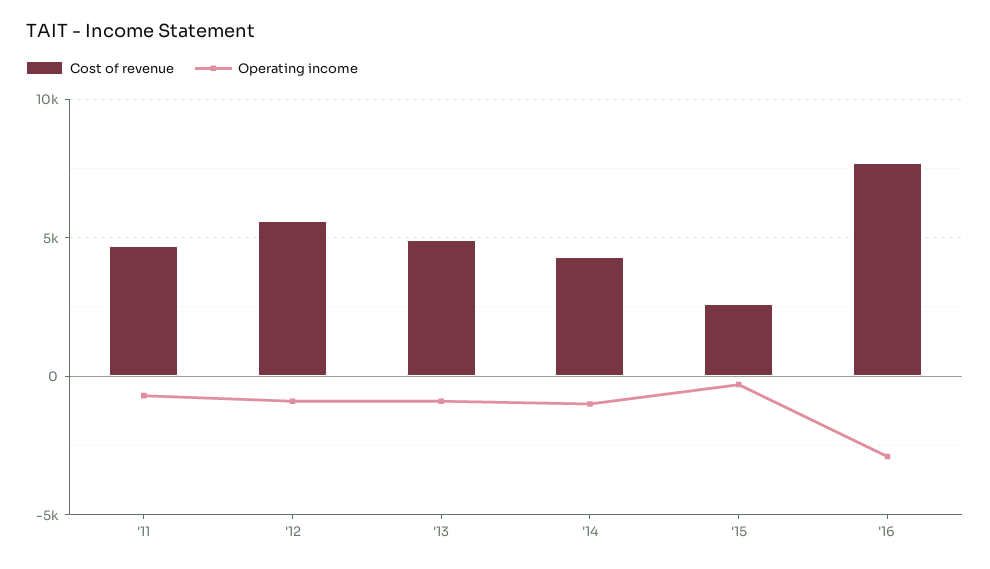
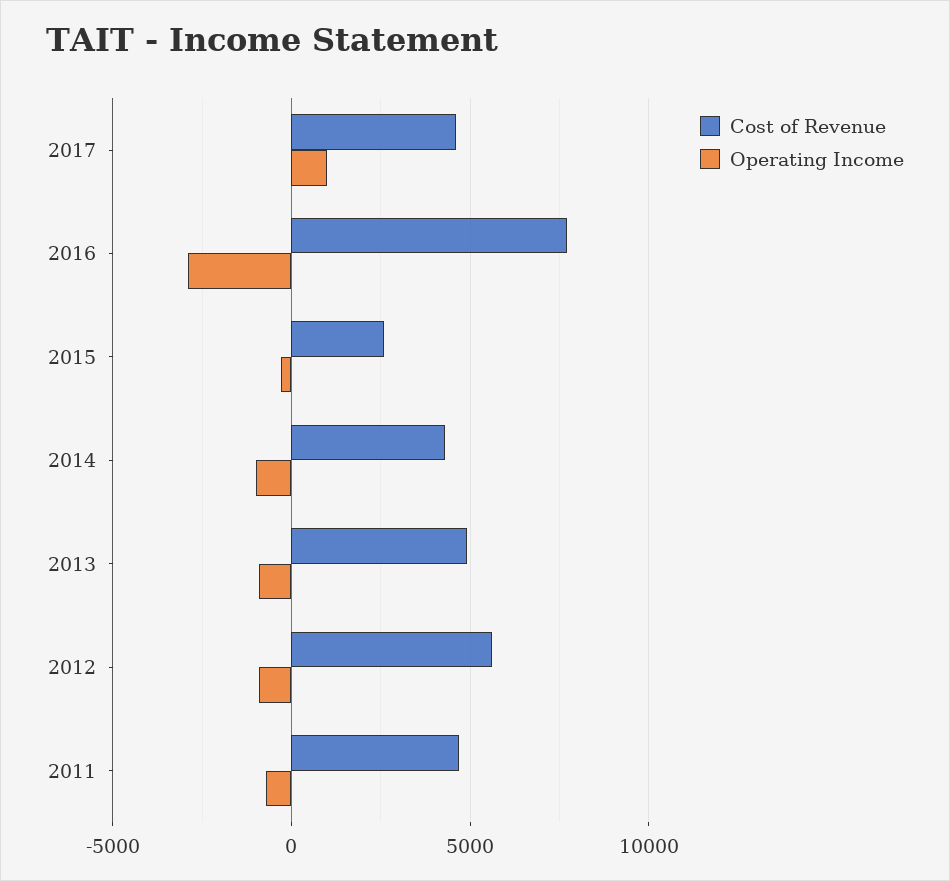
Cost of revenue, 2017: none -> 4500
Operating income, 2017: none -> 1000

